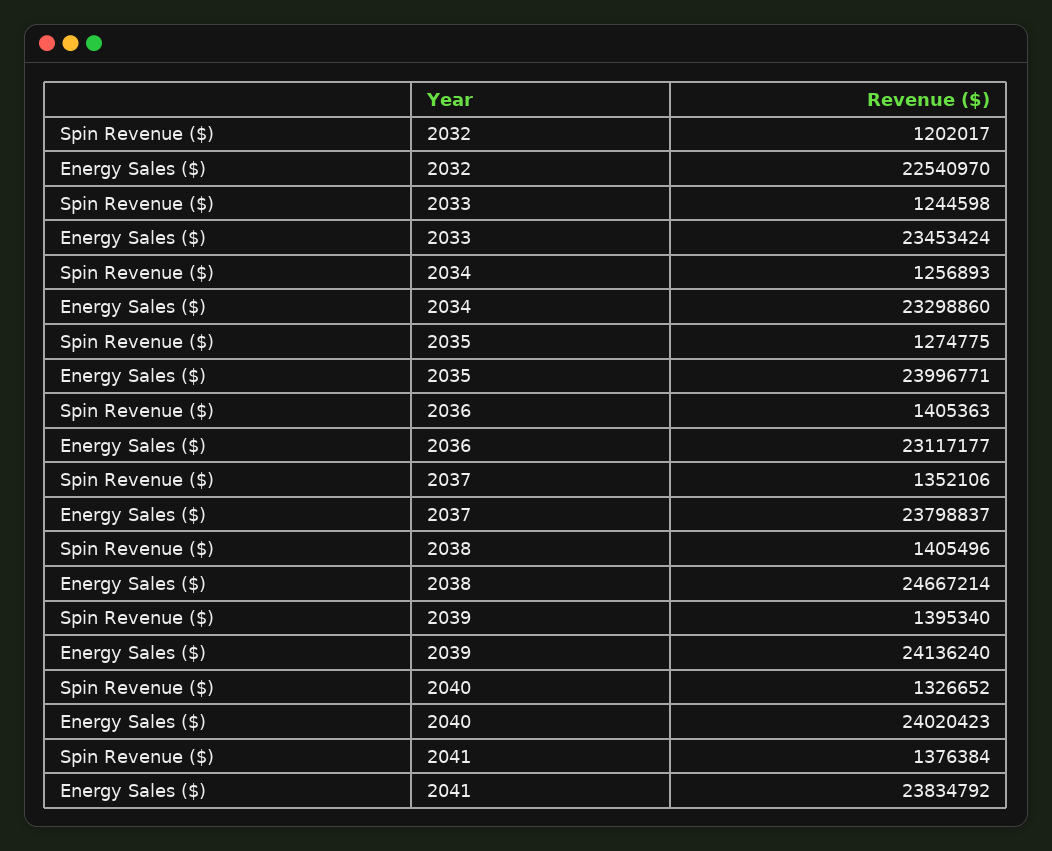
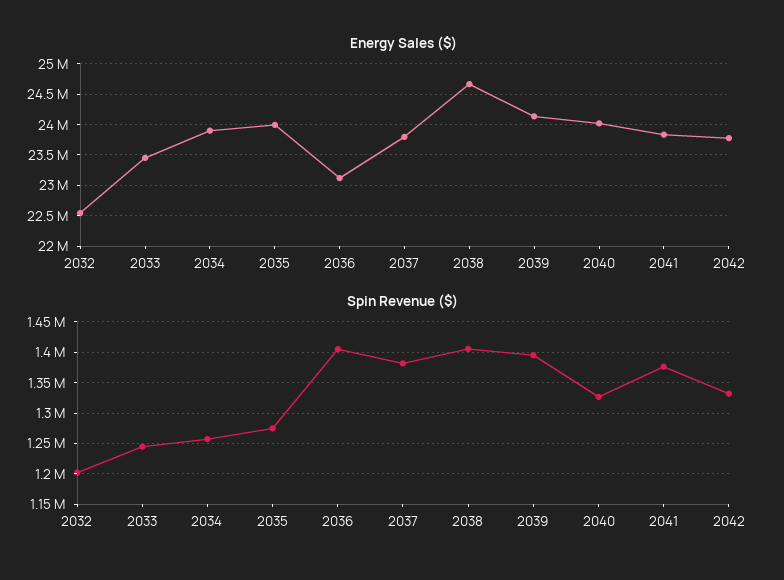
Energy Sales ($), 2034: 23298860 -> 23900000
Spin Revenue ($), 2037: 1352106 -> 1380000
Energy Sales ($), 2042: none -> 23800000
Spin Revenue ($), 2042: none -> 1330000

